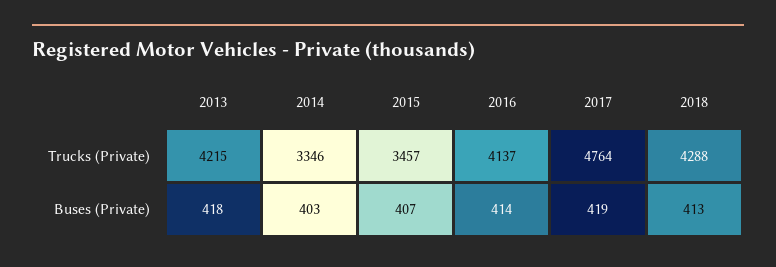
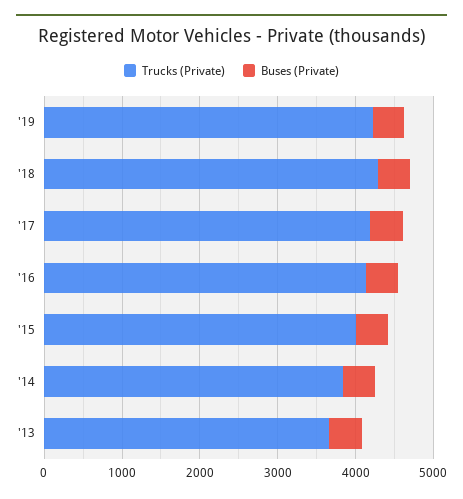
Trucks (Private), 2013: 4215 -> 3600
Trucks (Private), 2014: 3346 -> 3800
Trucks (Private), 2015: 3457 -> 4000
Trucks (Private), 2017: 4764 -> 4200
Trucks (Private), '19: none -> 4200
Buses (Private), '19: none -> 400

